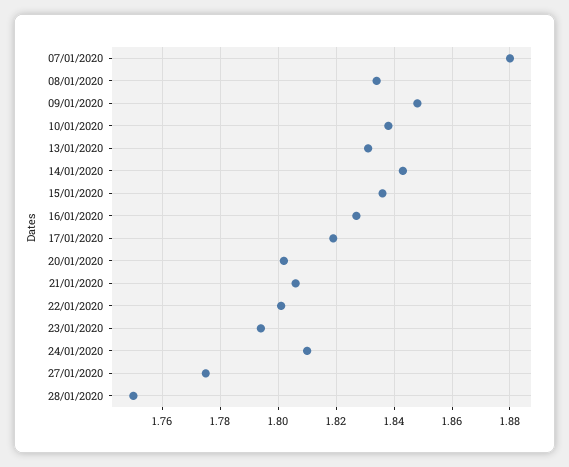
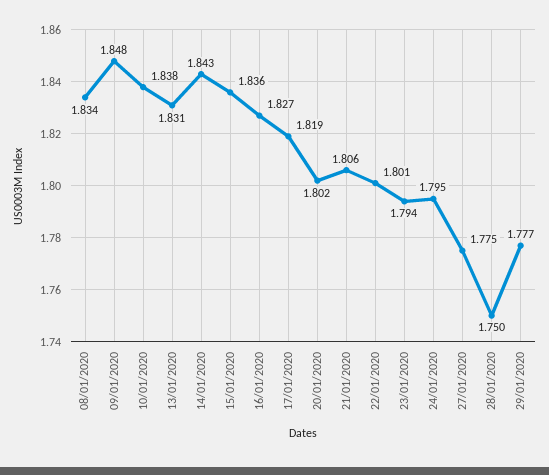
07/01/2020: 1.88 -> none
24/01/2020: 1.81 -> 1.795
29/01/2020: none -> 1.777

